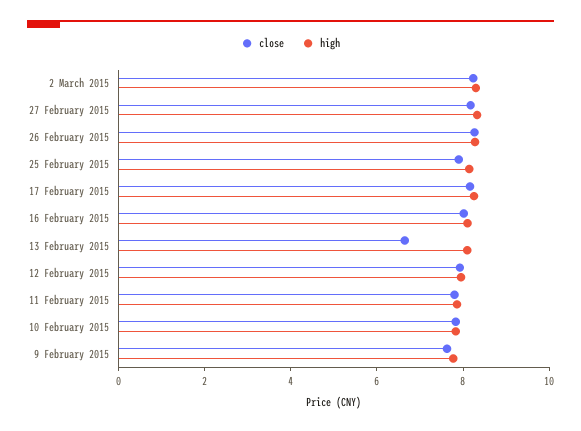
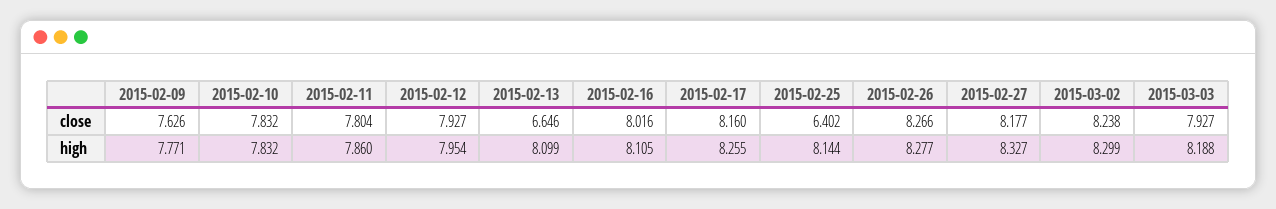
close, 25 February 2015: 8 -> 6.402
close, 2015-03-03: none -> 7.927
high, 2015-03-03: none -> 8.188

